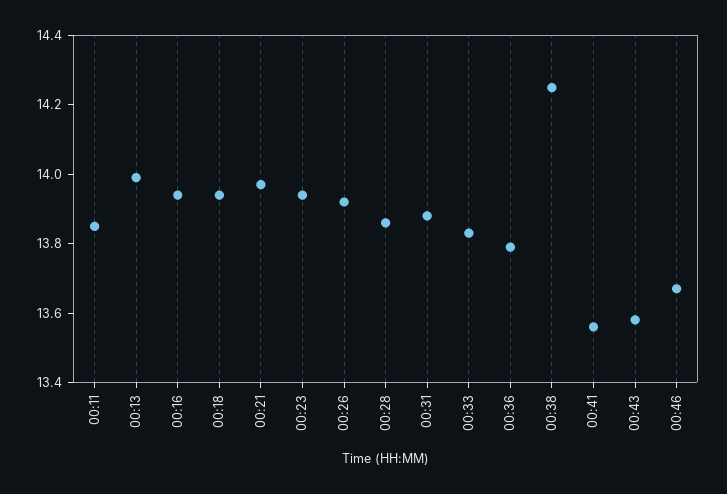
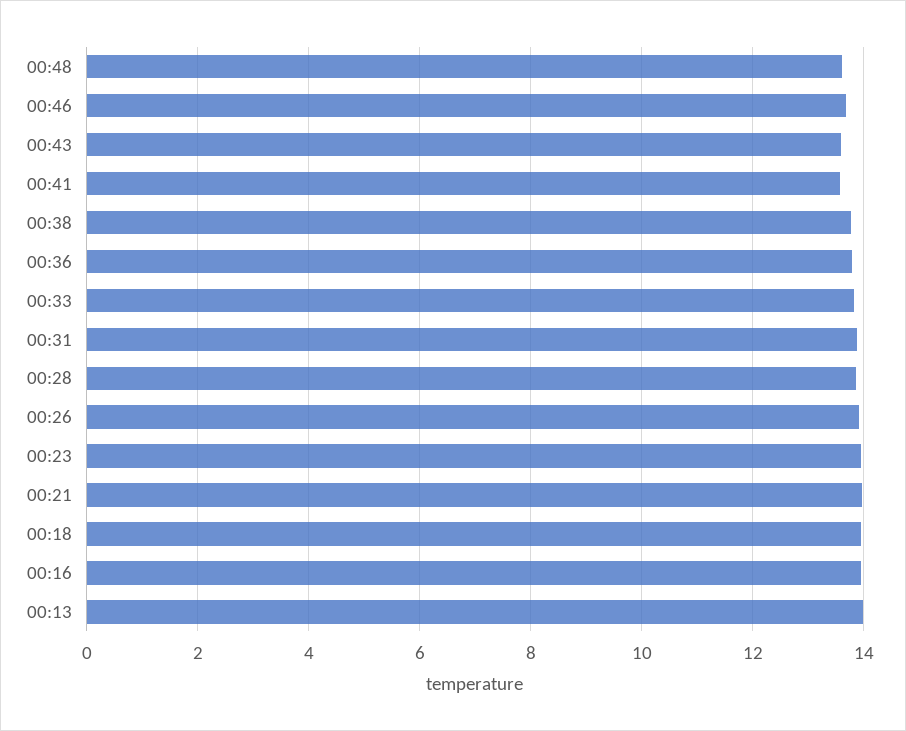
00:11: 13.85 -> none
00:38: 14.25 -> 13.8
00:48: none -> 13.6

